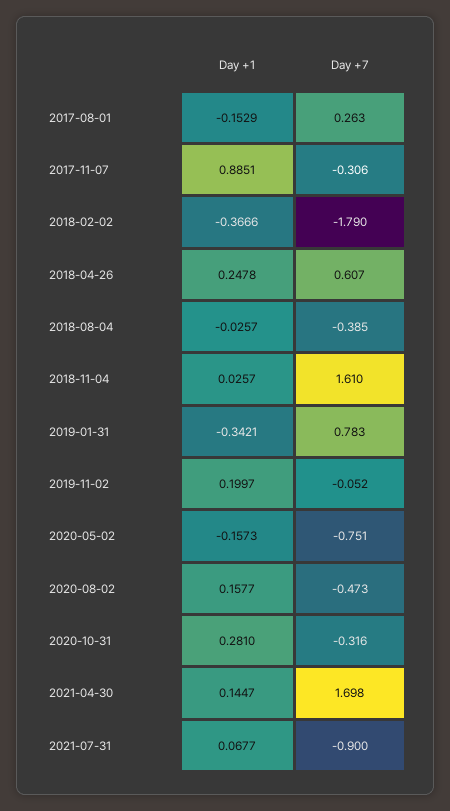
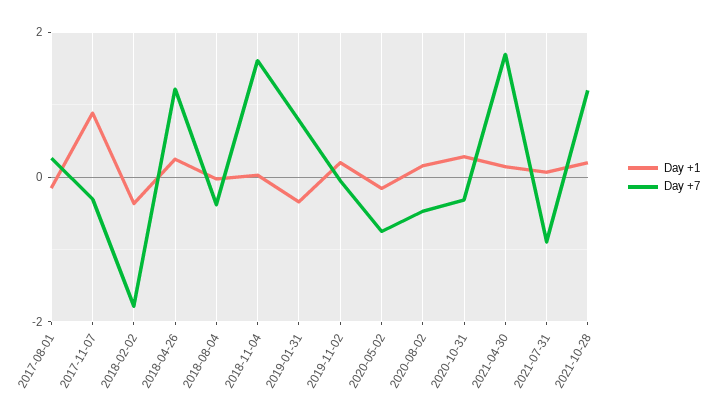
Day +7, 2018-04-26: 0.607 -> 1.2
Day +1, 2021-10-28: none -> 0.2
Day +7, 2021-10-28: none -> 1.2

